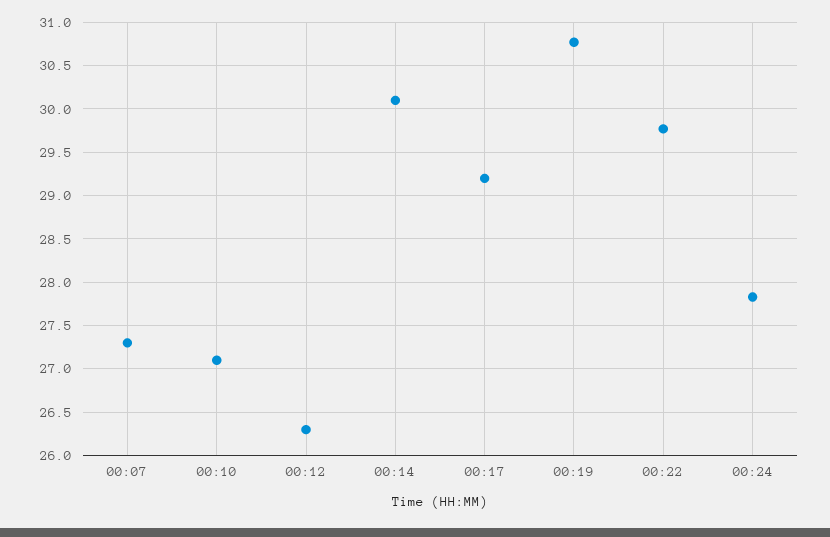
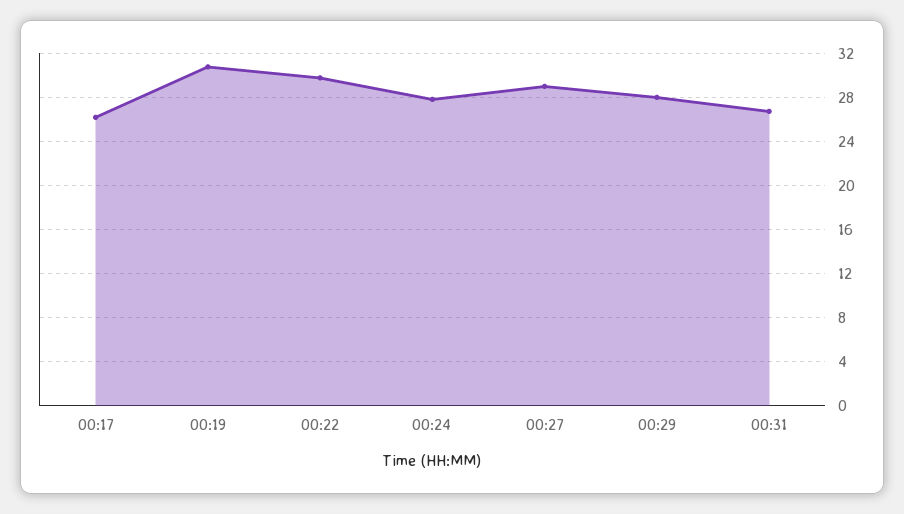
00:07: 27.3 -> none
00:10: 27.1 -> none
00:12: 26.3 -> none
00:14: 30.1 -> none
00:17: 29.2 -> 26
00:27: none -> 29
00:29: none -> 28
00:31: none -> 27

